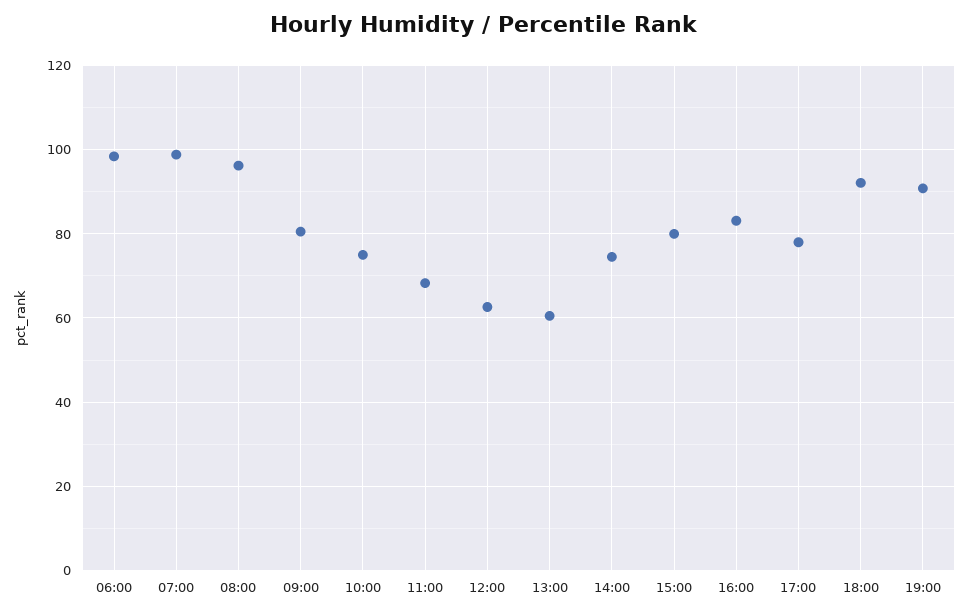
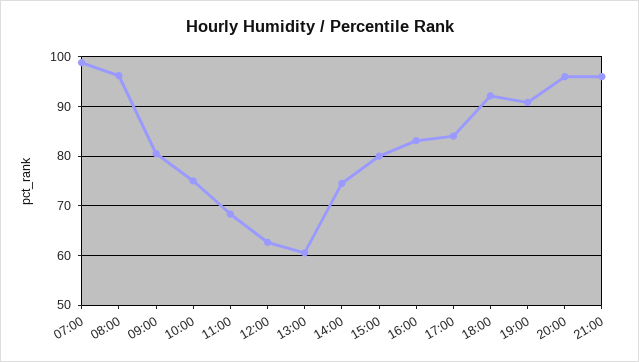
06:00: 98 -> none
17:00: 78 -> 84
20:00: none -> 96
21:00: none -> 96

